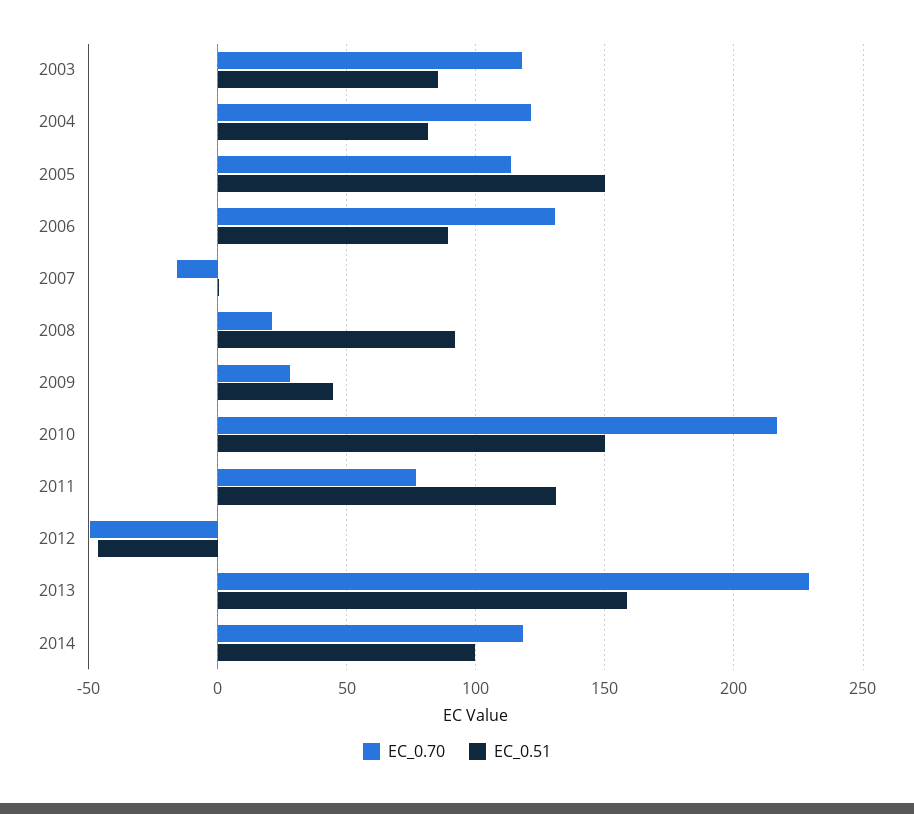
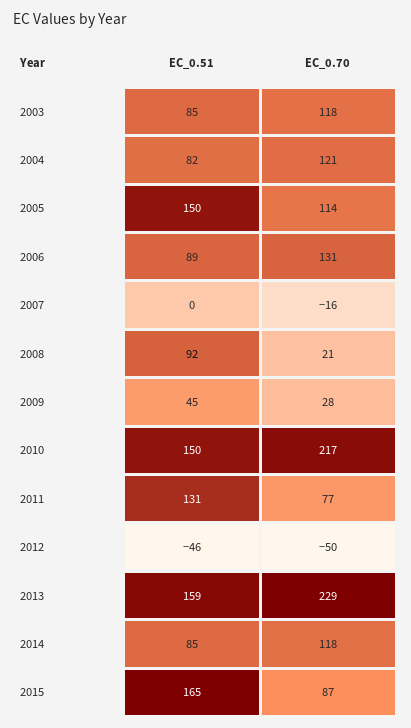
EC_0.51, 2014: 100 -> 85
EC_0.51, 2015: none -> 165
EC_0.70, 2015: none -> 87

